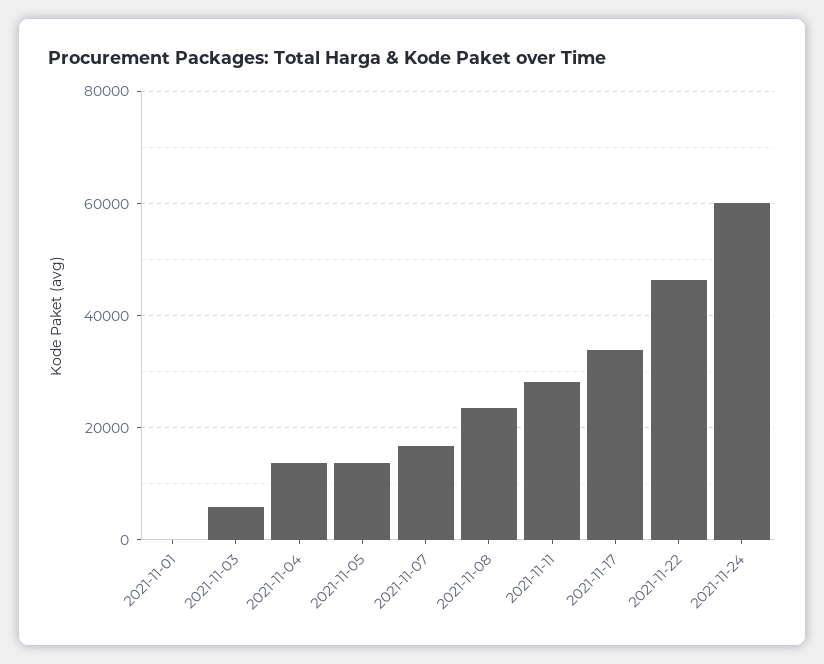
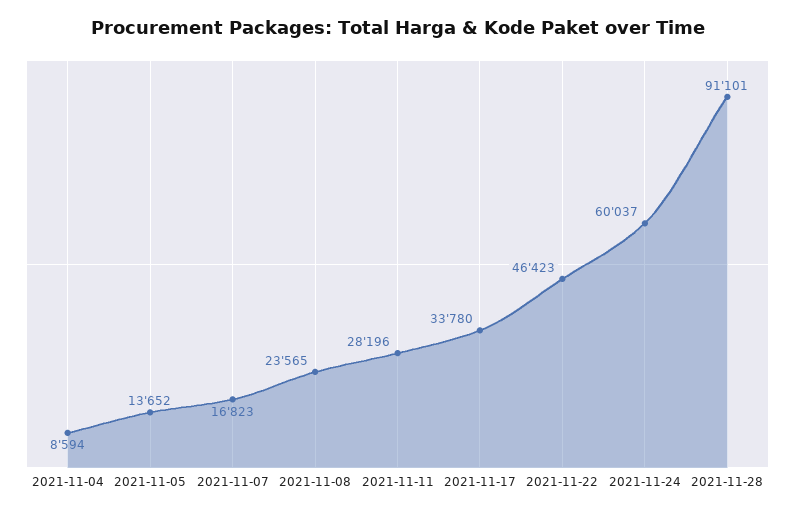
2021-11-01: 0 -> none
2021-11-03: 6000 -> none
2021-11-04: 14000 -> 8594
2021-11-28: none -> 91101

